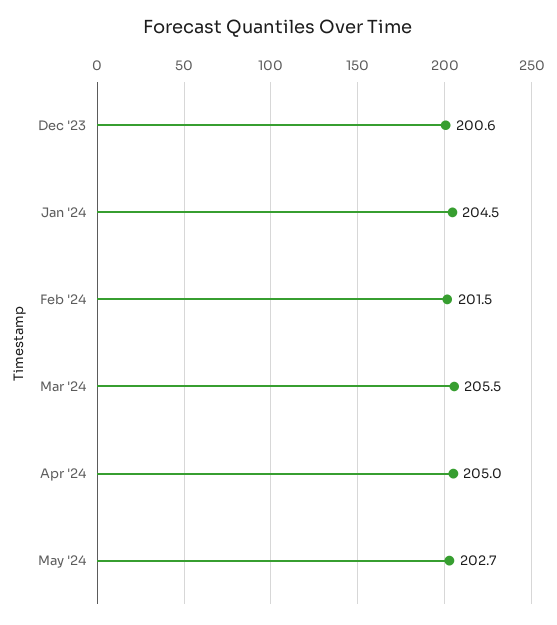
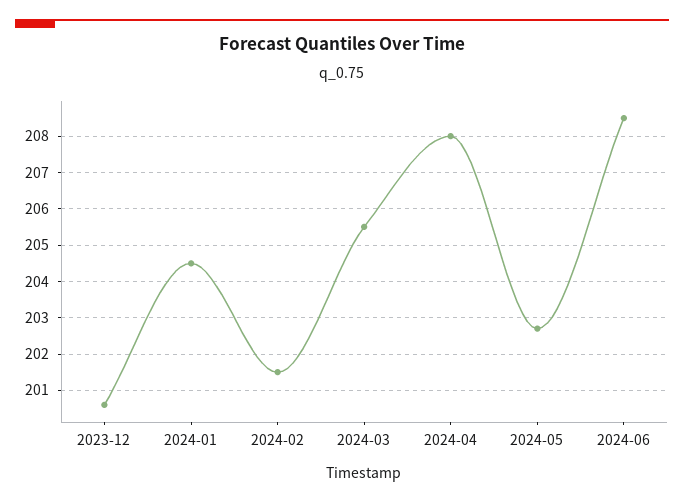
Apr '24: 205 -> 208
2024-06: none -> 208.5

